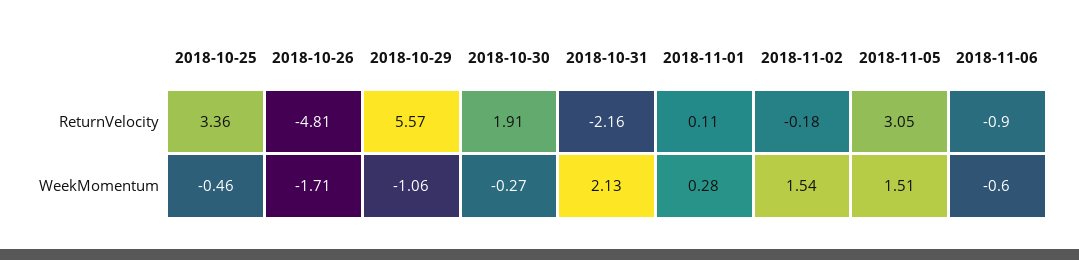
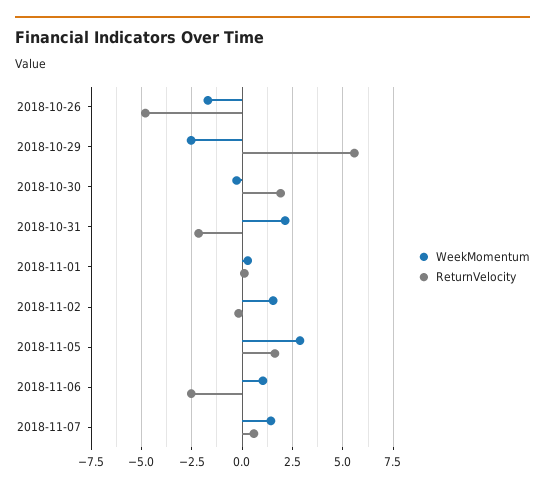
ReturnVelocity, 2018-10-25: 3.36 -> none
ReturnVelocity, 2018-11-05: 3.05 -> 1.5
ReturnVelocity, 2018-11-06: -0.9 -> -2.5
WeekMomentum, 2018-10-25: -0.46 -> none
WeekMomentum, 2018-10-29: -1.06 -> -2.5
WeekMomentum, 2018-11-05: 1.51 -> 3
WeekMomentum, 2018-11-06: -0.6 -> 1
WeekMomentum, 2018-11-07: none -> 1.5
ReturnVelocity, 2018-11-07: none -> 0.5

